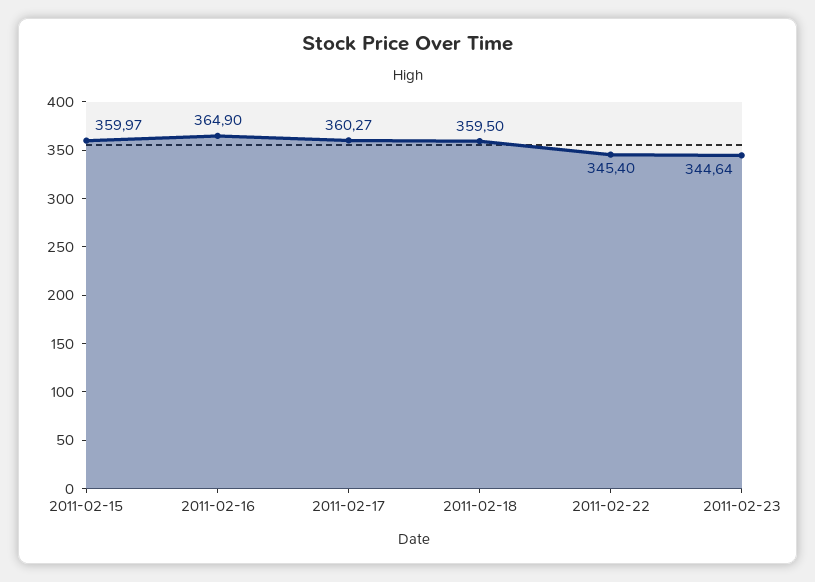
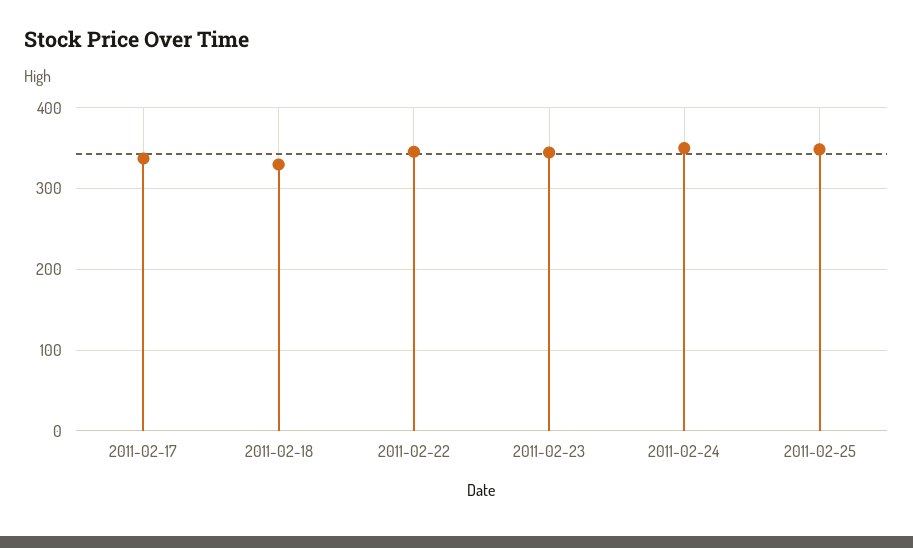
2011-02-15: 359.97 -> none
2011-02-16: 364.9 -> none
2011-02-17: 360.27 -> 340
2011-02-18: 359.5 -> 330
2011-02-24: none -> 350
2011-02-25: none -> 350

